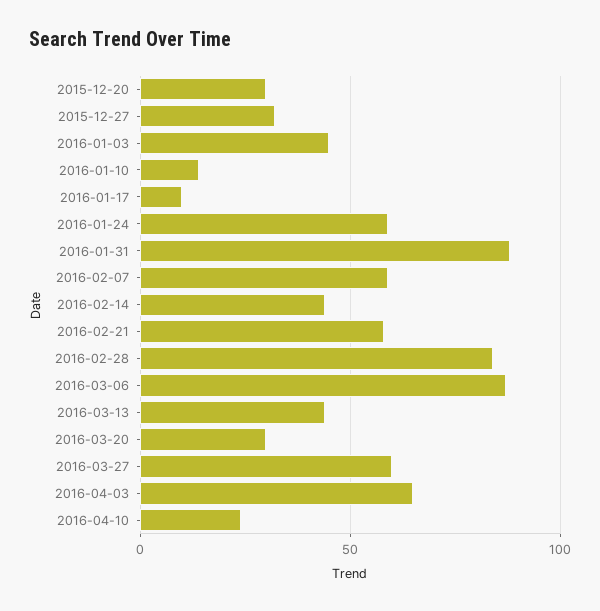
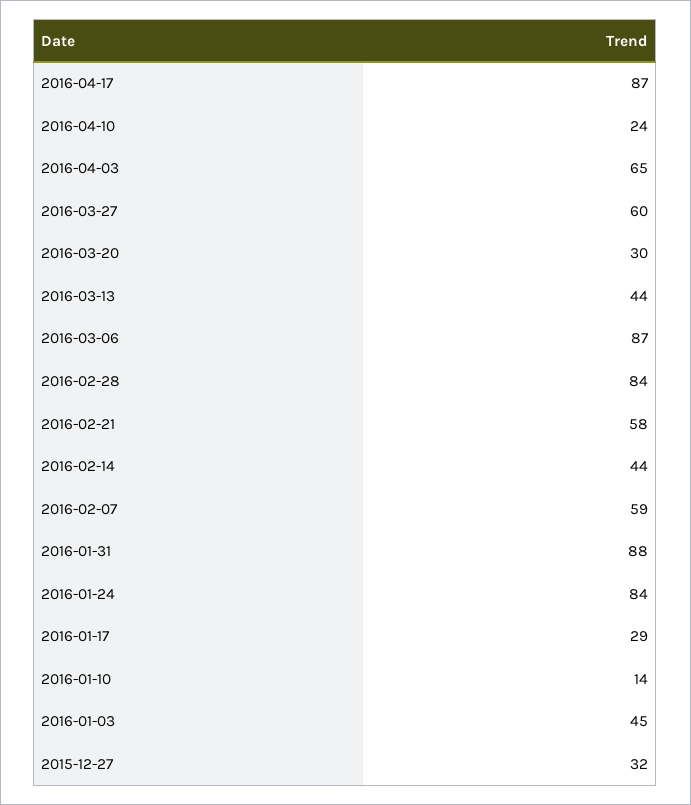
2015-12-20: 30 -> none
2016-01-17: 10 -> 29
2016-01-24: 60 -> 84
2016-04-17: none -> 87

